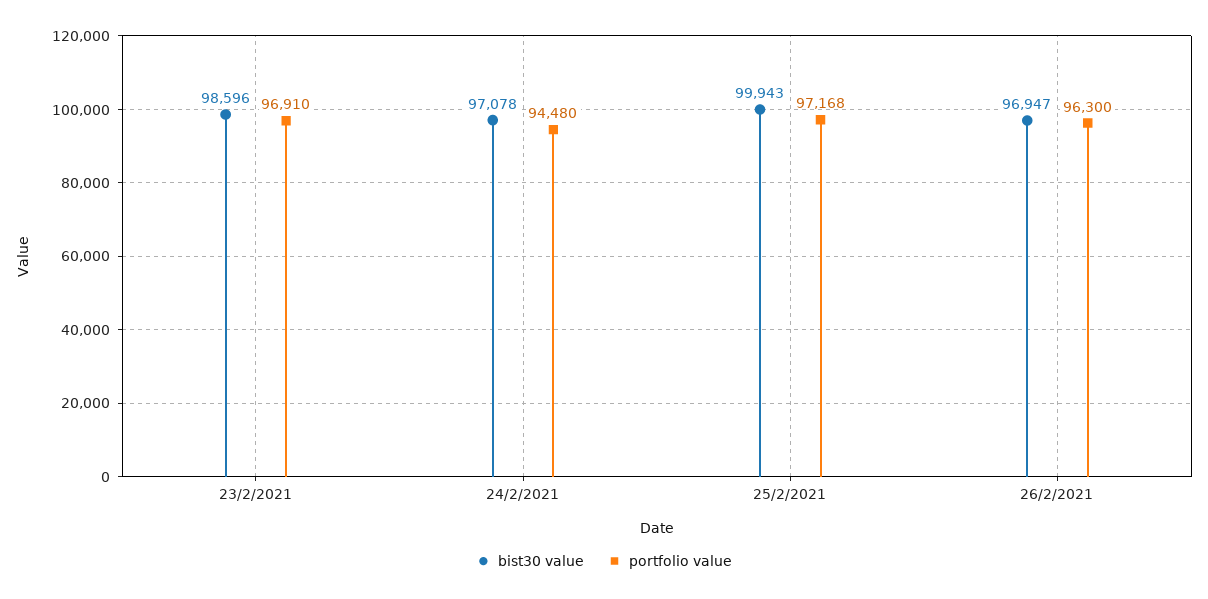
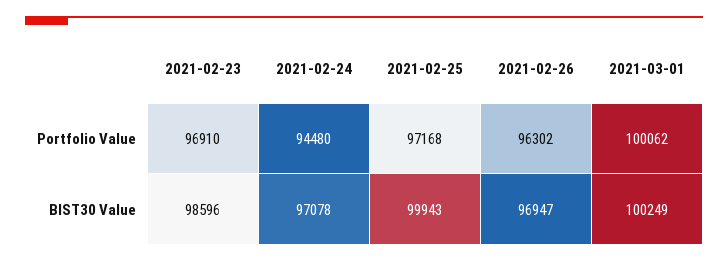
portfolio value, 26/2/2021: 96300 -> 96302
portfolio value, 2021-03-01: none -> 100062
bist30 value, 2021-03-01: none -> 100249

